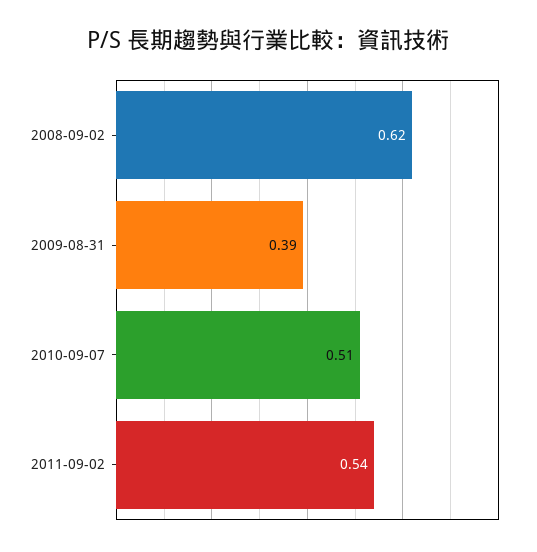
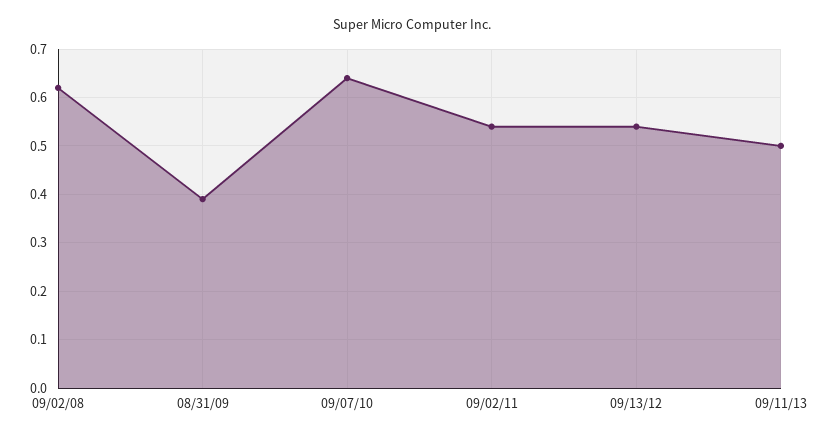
2010-09-07: 0.51 -> 0.65
09/13/12: none -> 0.55
09/11/13: none -> 0.5

